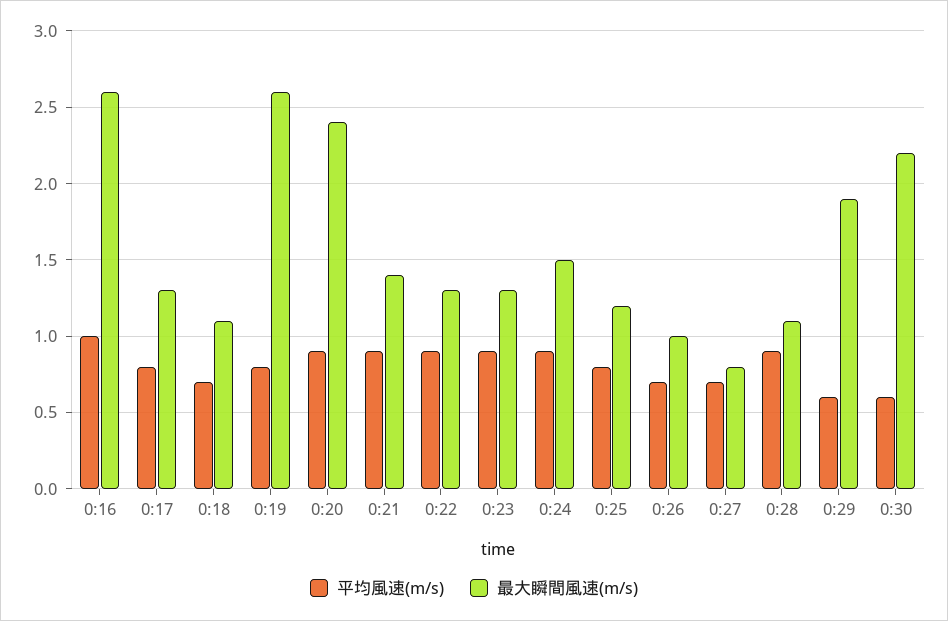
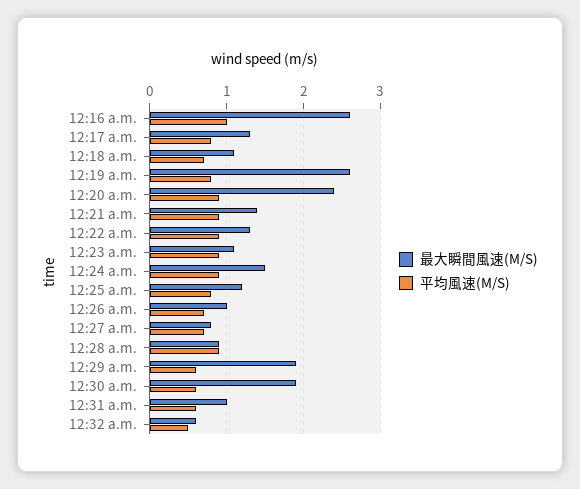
最大瞬間風速(m/s), 0:23: 1.3 -> 1.1
最大瞬間風速(m/s), 0:28: 1.1 -> 0.9
最大瞬間風速(m/s), 0:30: 2.2 -> 1.9
最大瞬間風速(m/s), 12:31 a.m.: none -> 1
平均風速(m/s), 12:31 a.m.: none -> 0.6
最大瞬間風速(m/s), 12:32 a.m.: none -> 0.6
平均風速(m/s), 12:32 a.m.: none -> 0.5

